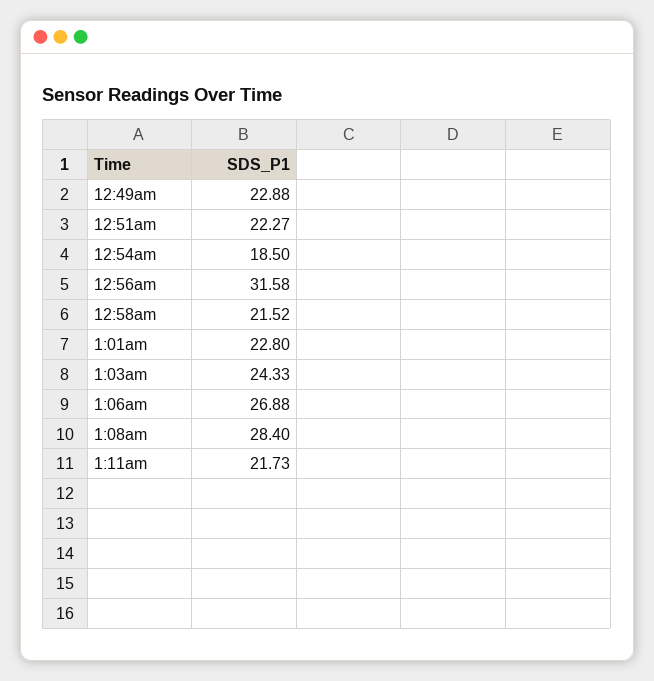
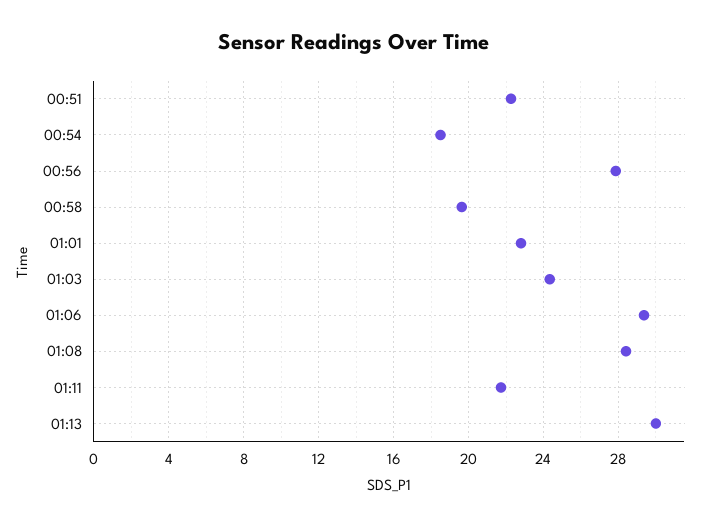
12:49am: 22.88 -> none
12:56am: 31.58 -> 28
12:58am: 21.52 -> 19.5
1:06am: 26.88 -> 29.5
01:13: none -> 30

